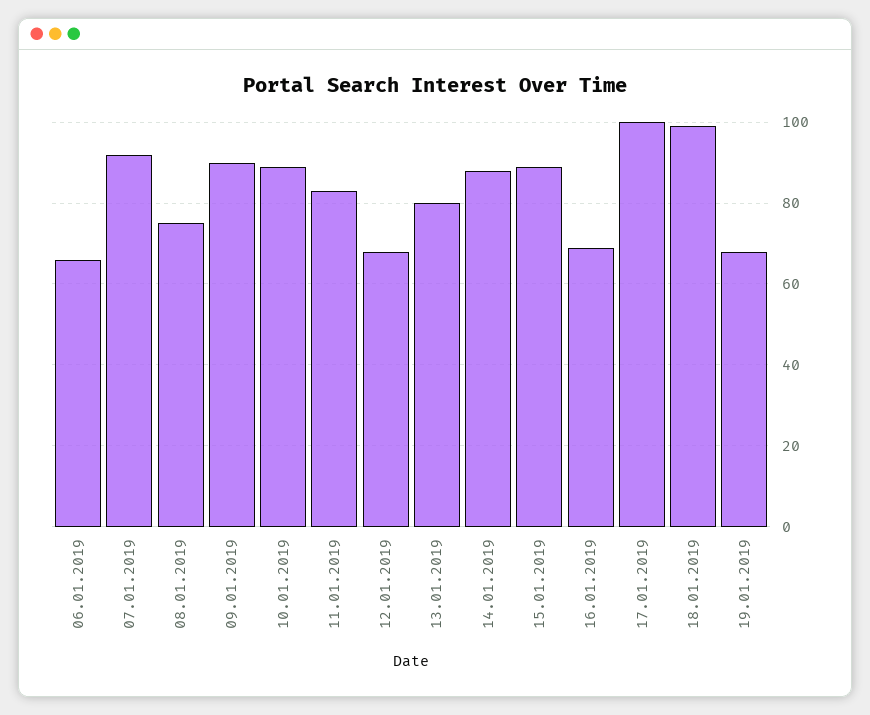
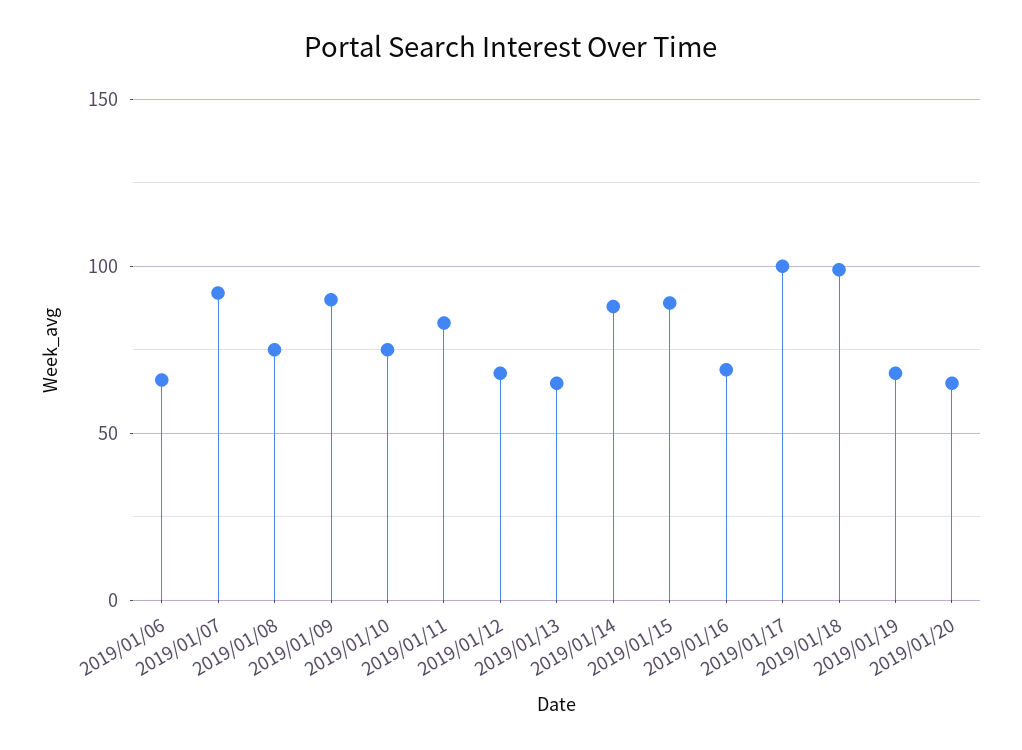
10.01.2019: 90 -> 75
13.01.2019: 80 -> 65
2019/01/20: none -> 65

